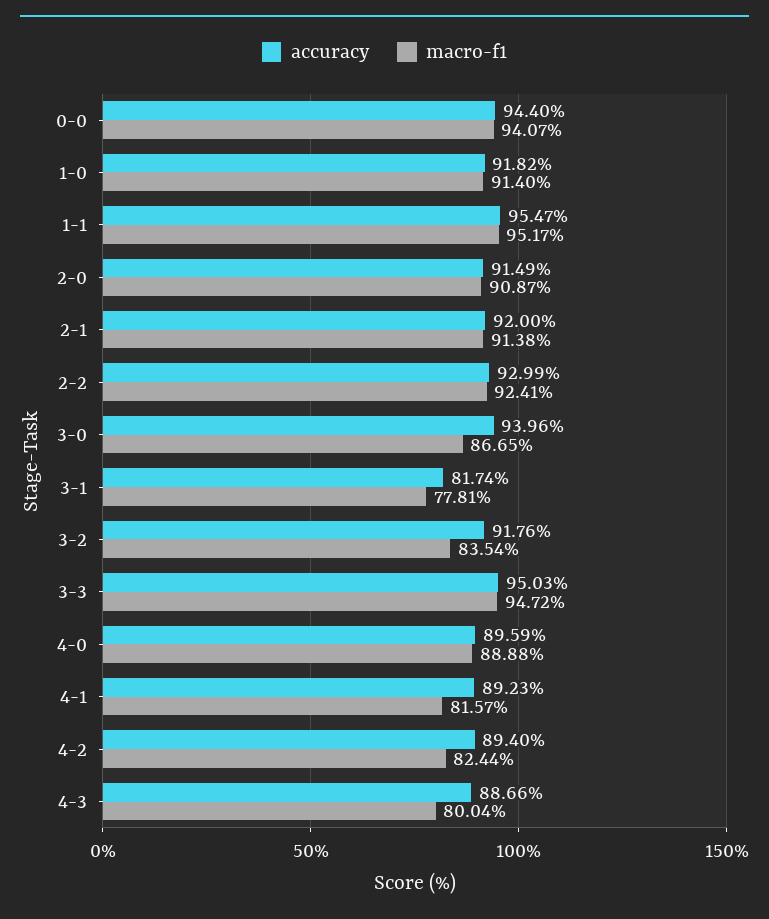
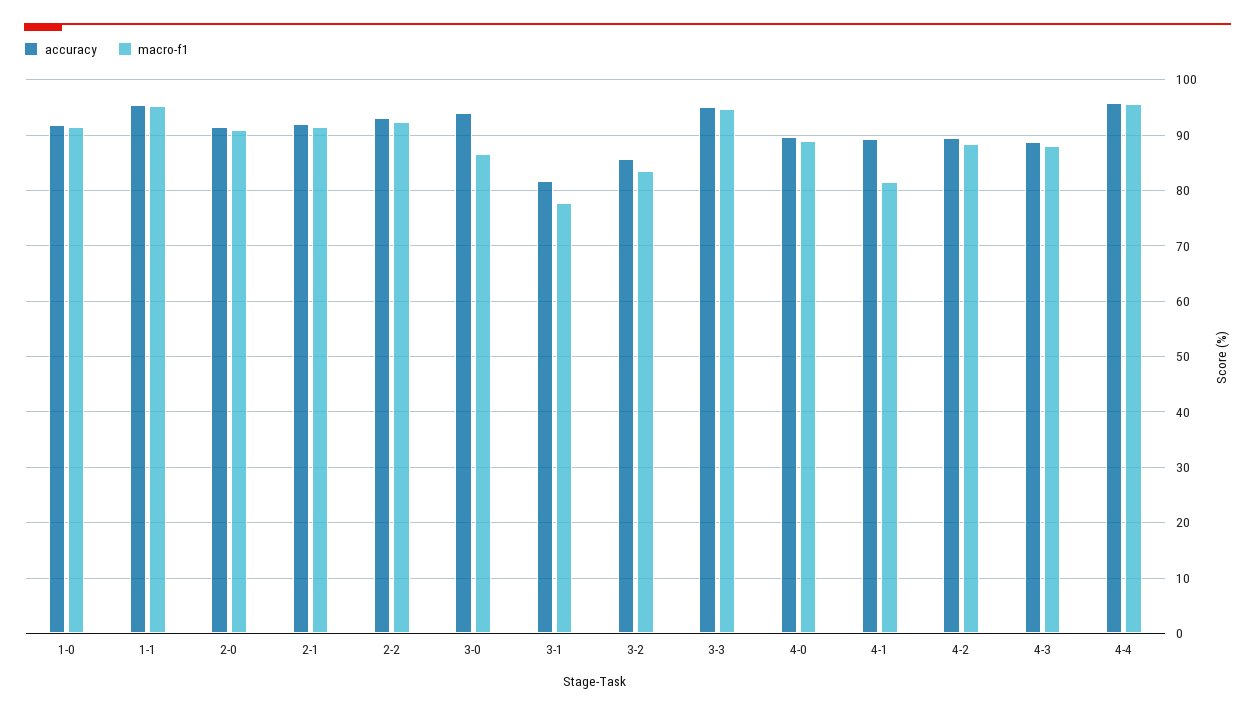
accuracy, 0-0: 94.4 -> none
macro-f1, 0-0: 94.07 -> none
accuracy, 3-2: 91.76 -> 86
macro-f1, 4-2: 82.44 -> 88
macro-f1, 4-3: 80.04 -> 88
accuracy, 4-4: none -> 96
macro-f1, 4-4: none -> 96

